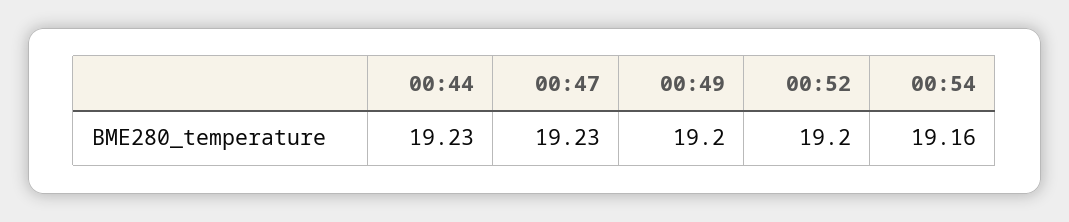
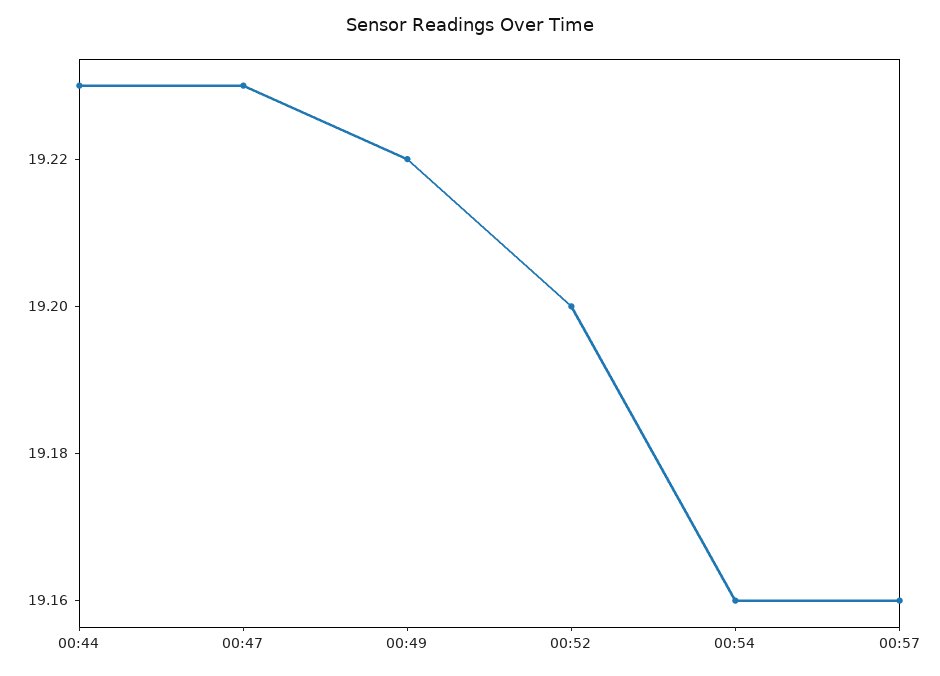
00:49: 19.2 -> 19.22
00:57: none -> 19.16

